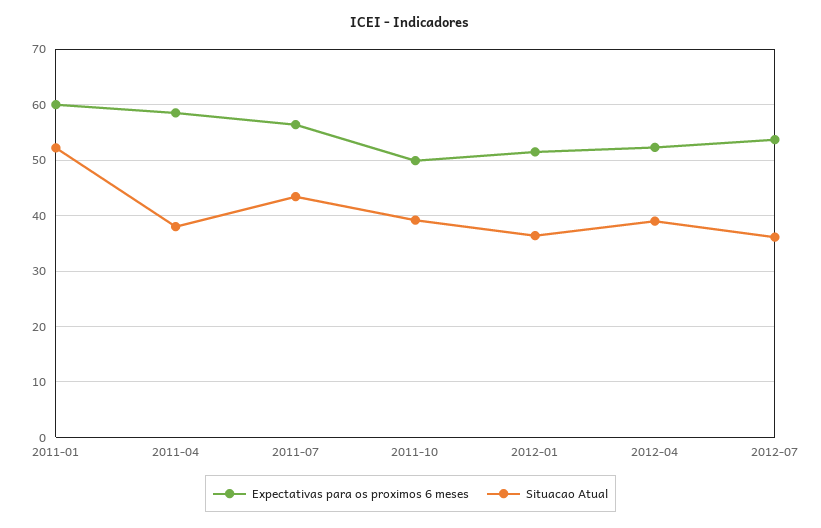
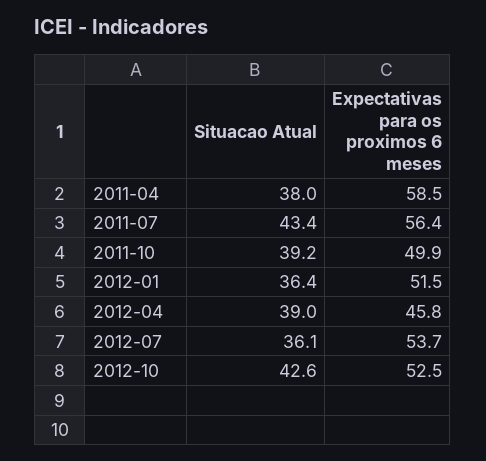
Expectativas para os proximos 6 meses, 2011-01: 60 -> none
Situacao Atual, 2011-01: 52 -> none
Expectativas para os proximos 6 meses, 2012-04: 52 -> 45.8
Situacao Atual, 2012-10: none -> 42.6
Expectativas para os proximos 6 meses, 2012-10: none -> 52.5

